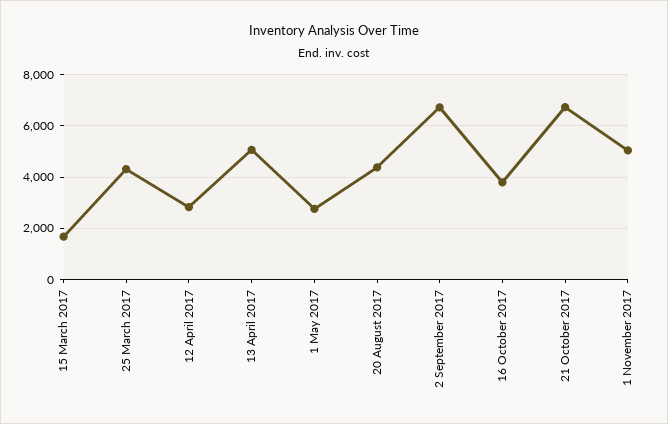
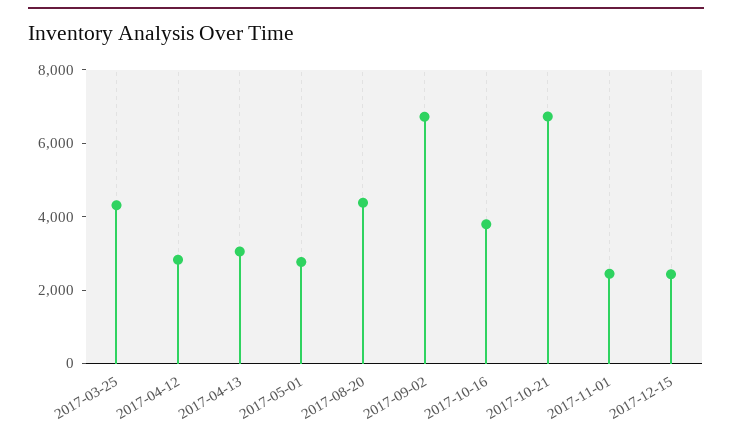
15 March 2017: 1750 -> none
13 April 2017: 5000 -> 3000
1 November 2017: 5000 -> 2500
2017-12-15: none -> 2500

